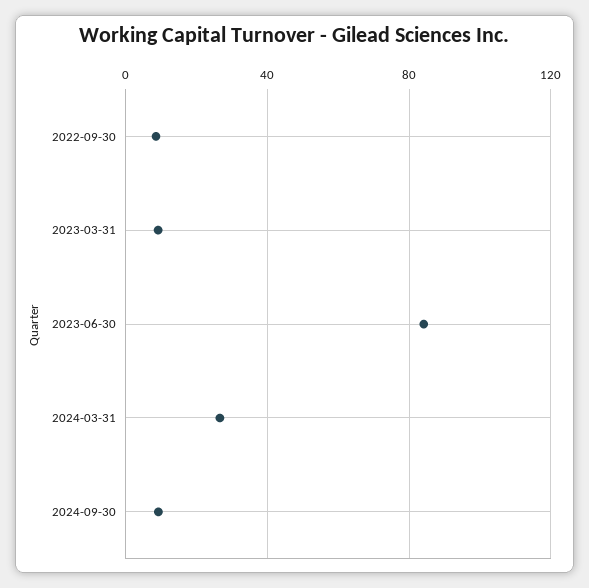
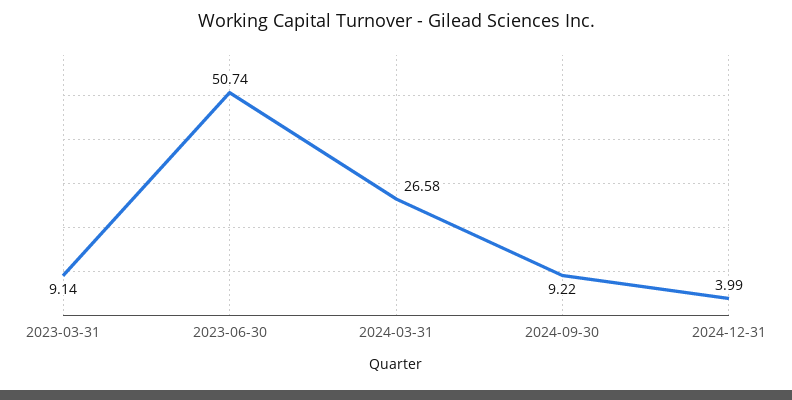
2022-09-30: 10 -> none
2023-06-30: 85 -> 50.74
2024-12-31: none -> 3.99

